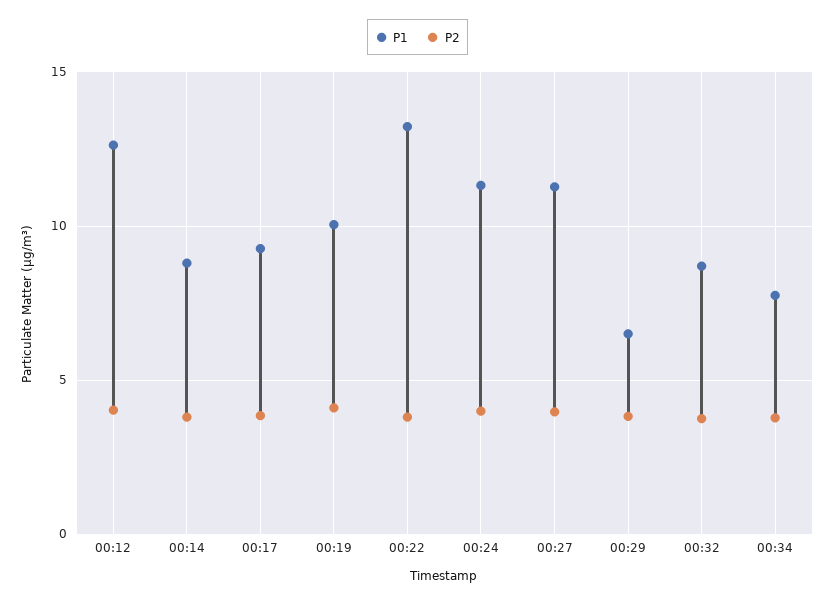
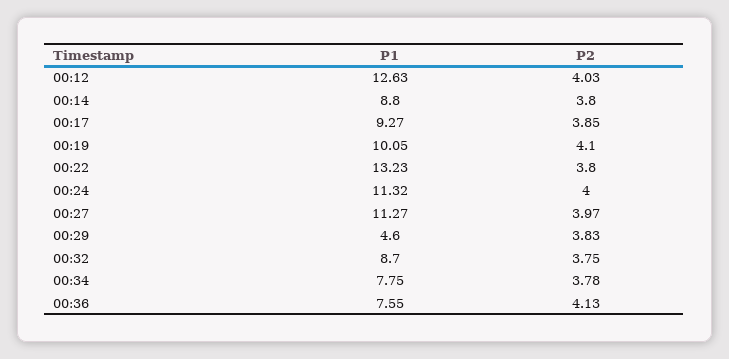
P1, 00:29: 6.5 -> 4.6
P1, 00:36: none -> 7.55
P2, 00:36: none -> 4.13

